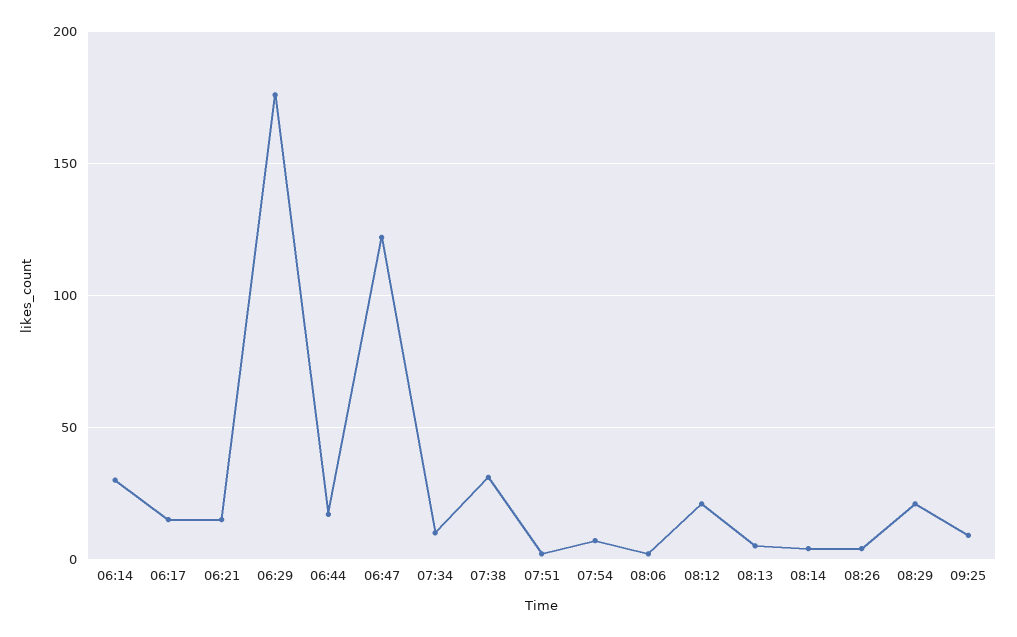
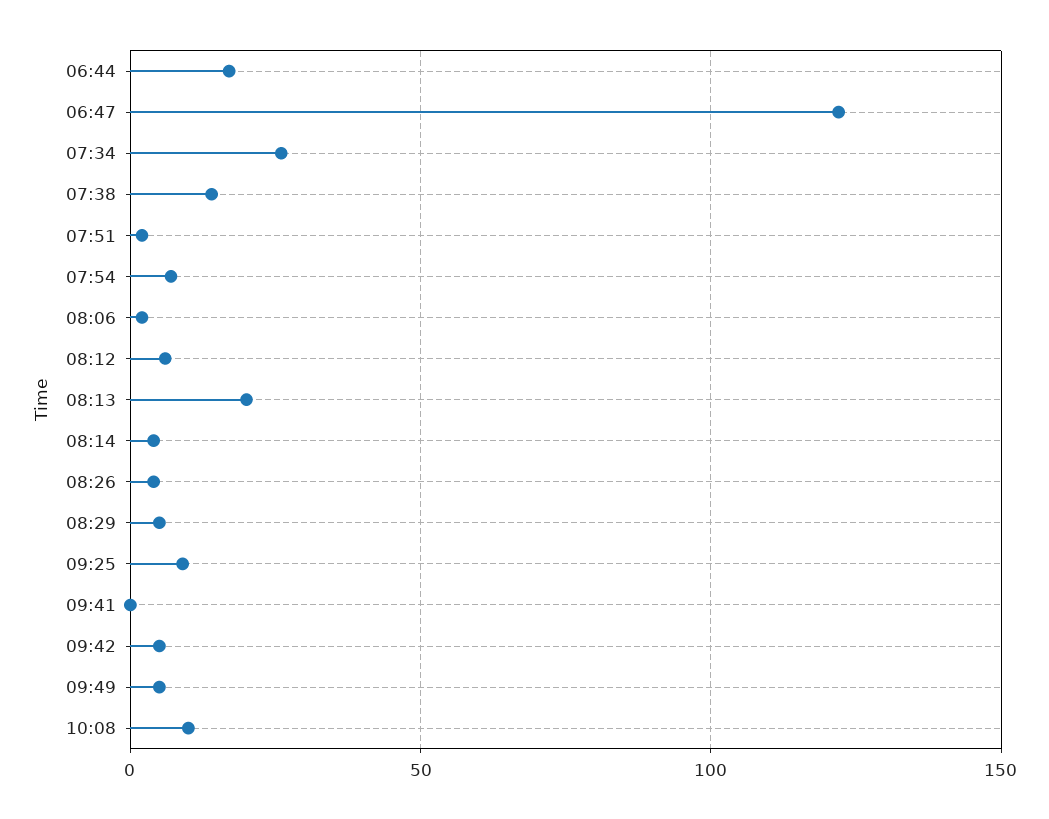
06:14: 30 -> none
06:17: 15 -> none
06:21: 15 -> none
06:29: 175 -> none
07:34: 10 -> 25
07:38: 30 -> 15
08:12: 20 -> 5
08:13: 5 -> 20
08:29: 20 -> 5
09:41: none -> 0
09:42: none -> 5
09:49: none -> 5
10:08: none -> 10

